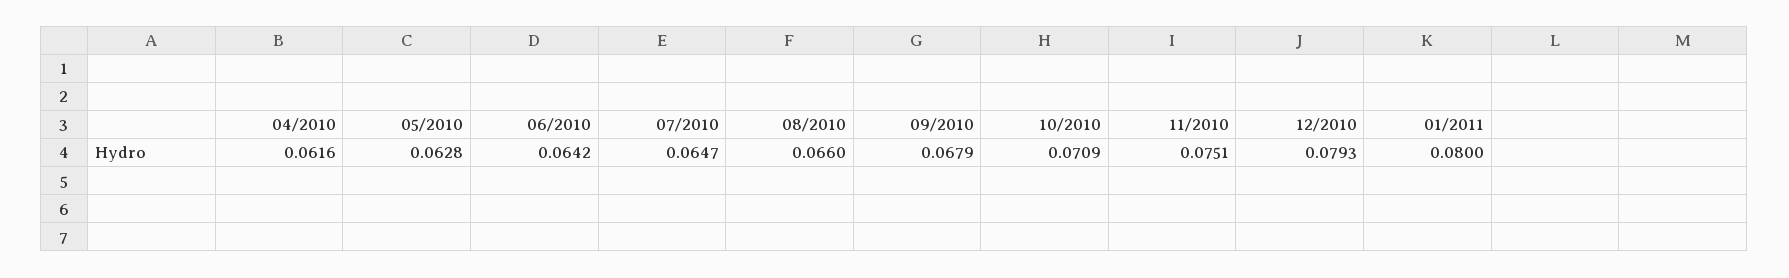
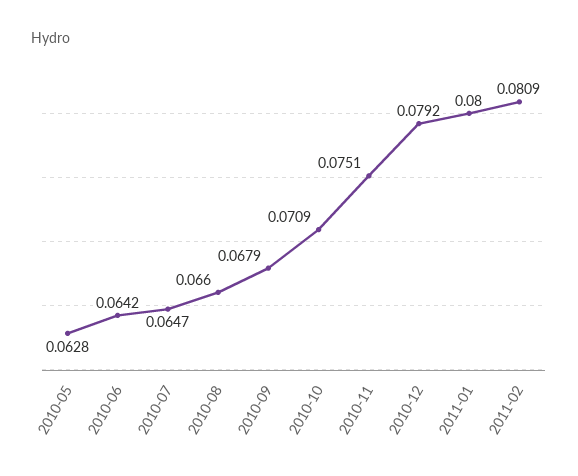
04/2010: 0.0616 -> none
12/2010: 0.0793 -> 0.0792
2011-02: none -> 0.0809

